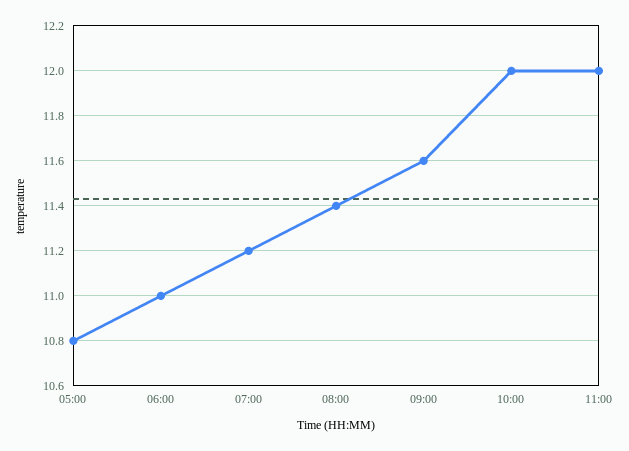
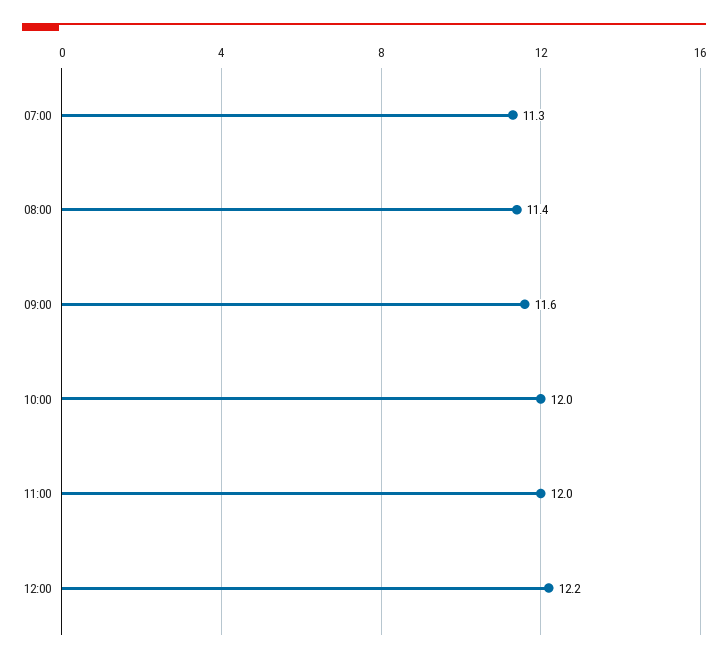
05:00: 10.8 -> none
06:00: 11 -> none
07:00: 11.2 -> 11.3
12:00: none -> 12.2

